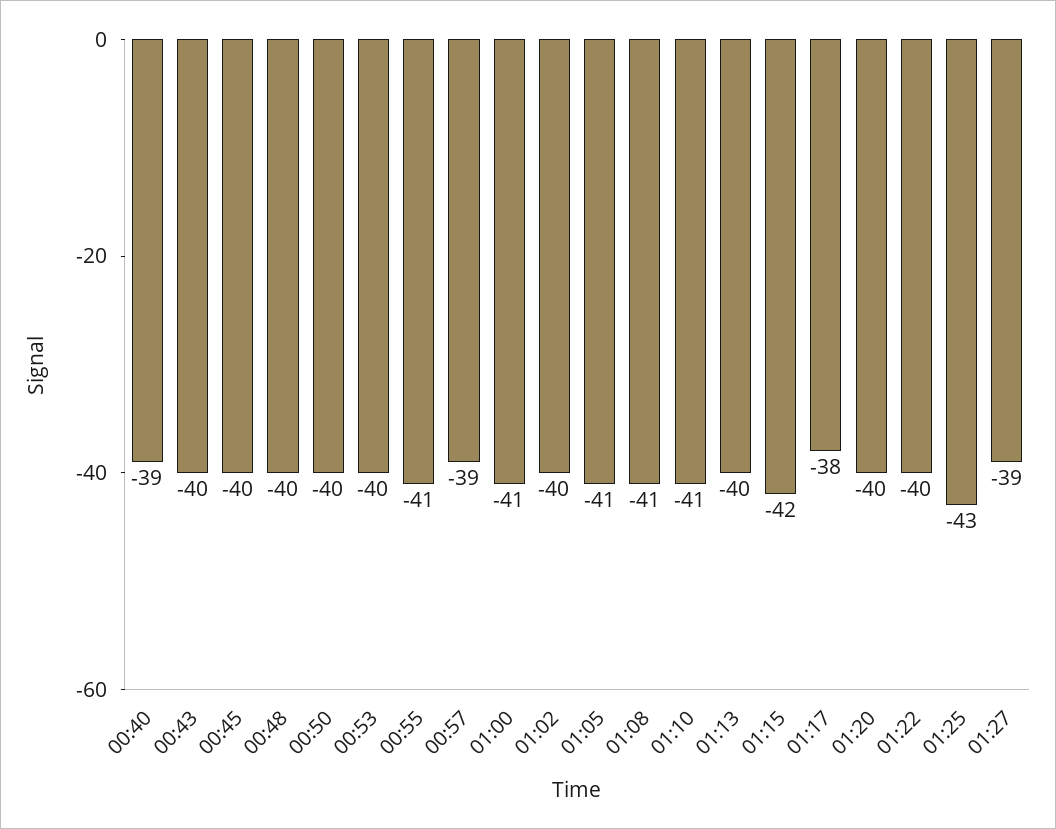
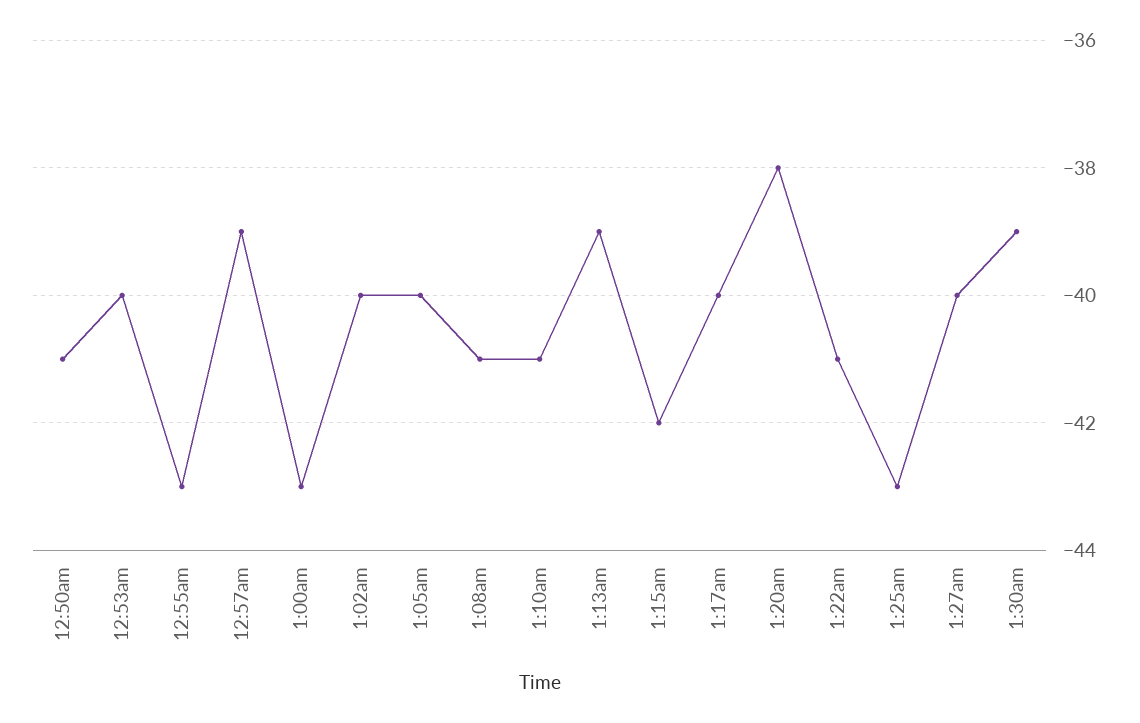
00:40: -39 -> none
00:43: -40 -> none
00:45: -40 -> none
00:48: -40 -> none
00:50: -40 -> -41
00:55: -41 -> -43
01:00: -41 -> -43
01:05: -41 -> -40
01:13: -40 -> -39
01:17: -38 -> -40
01:20: -40 -> -38
01:22: -40 -> -41
01:27: -39 -> -40
1:30am: none -> -39

